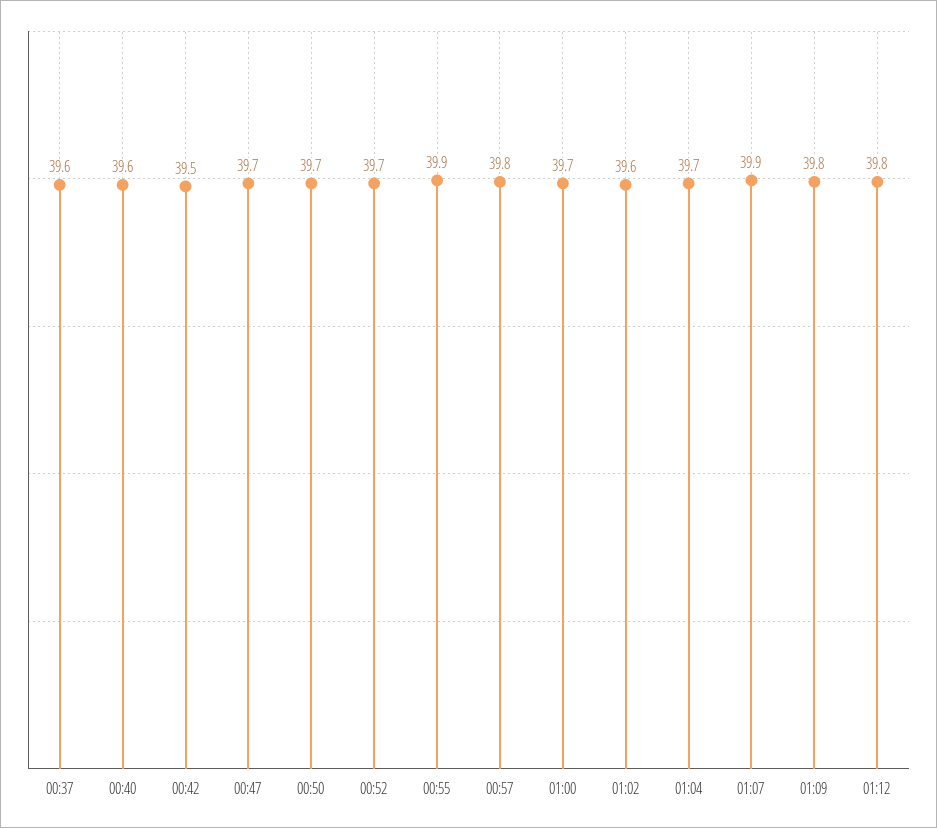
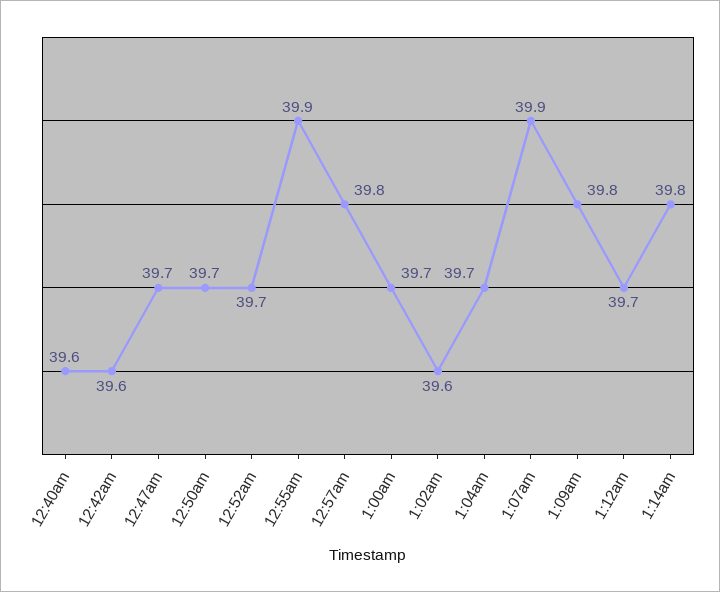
00:37: 39.6 -> none
00:42: 39.5 -> 39.6
01:12: 39.8 -> 39.7
1:14am: none -> 39.8

